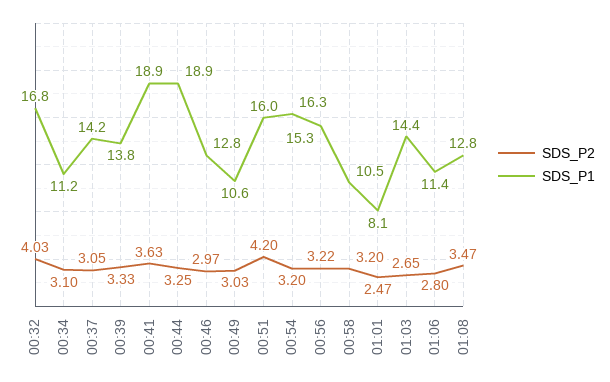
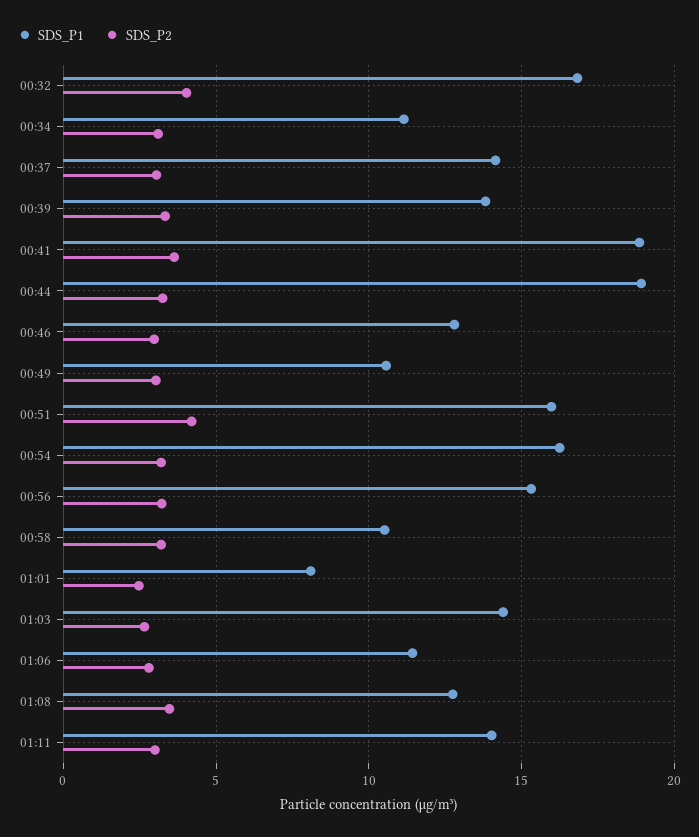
SDS_P1, 01:11: none -> 14
SDS_P2, 01:11: none -> 3

